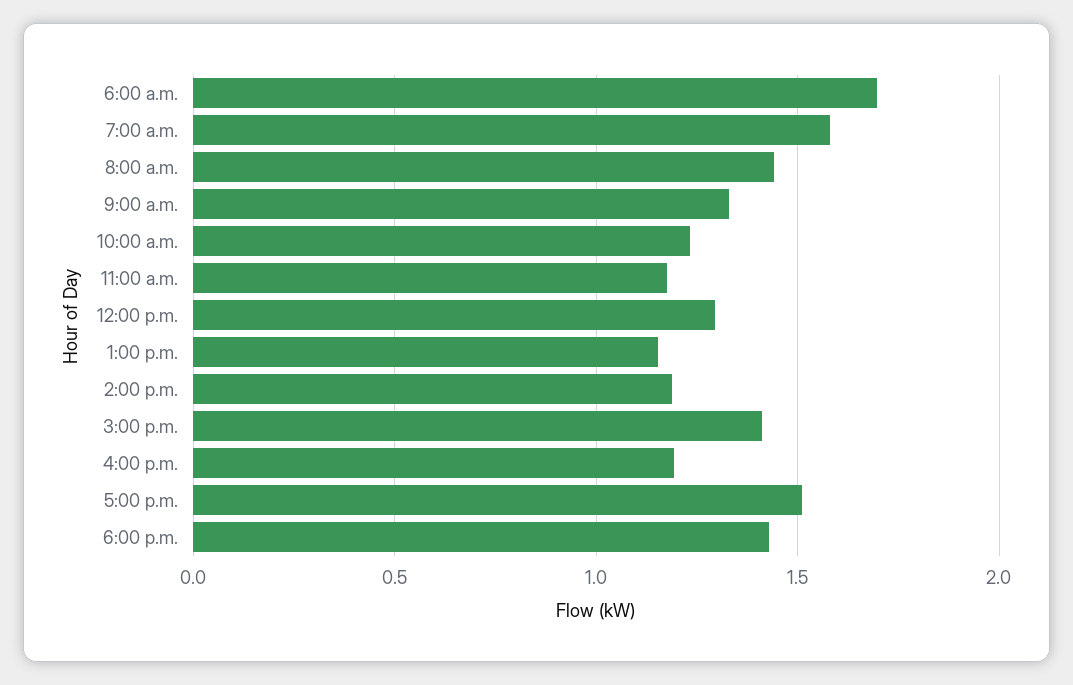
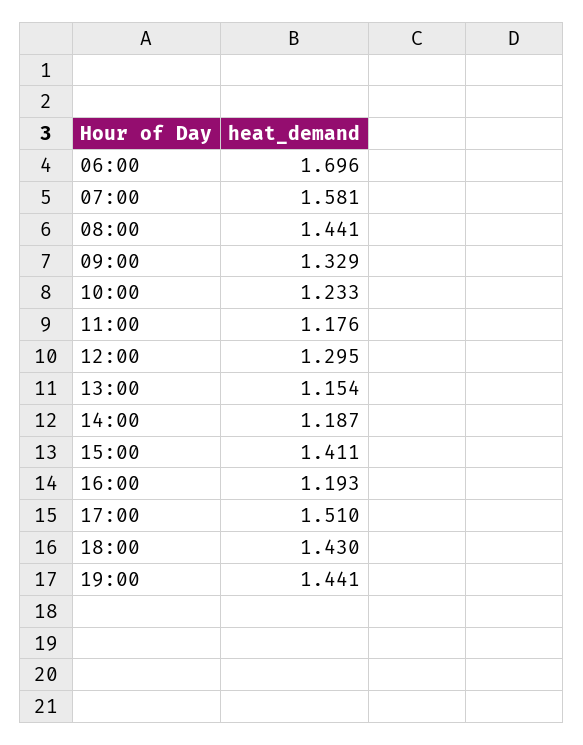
19:00: none -> 1.441

